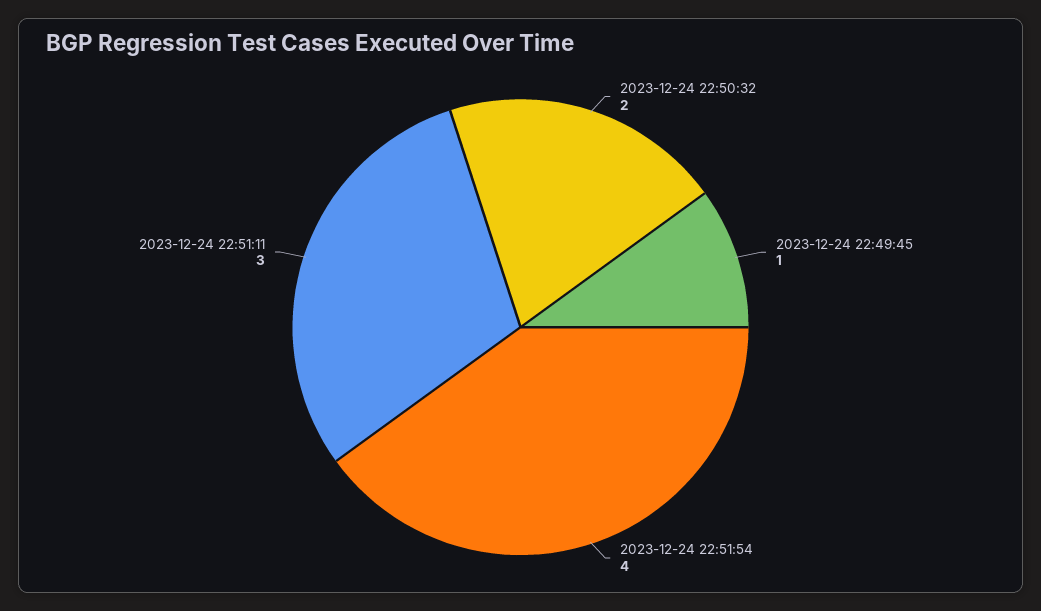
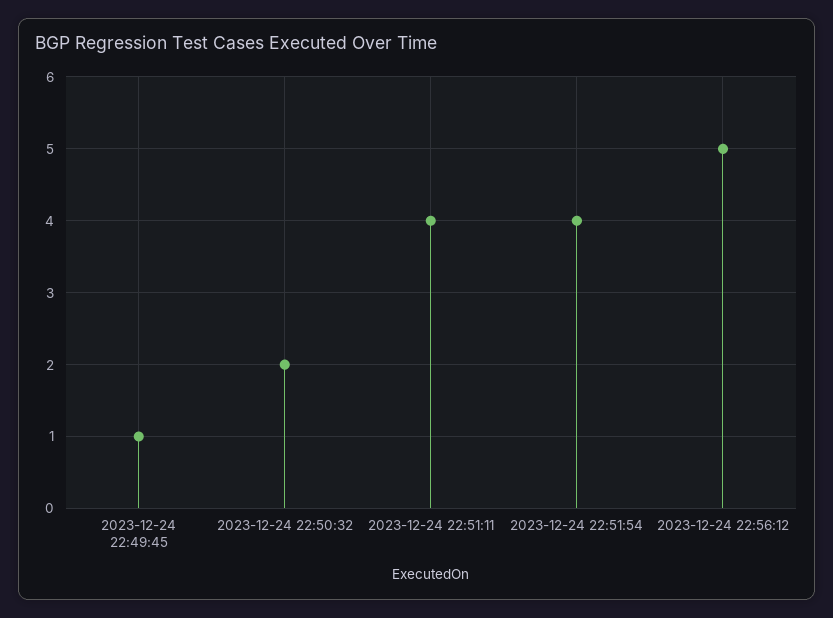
2023-12-24 22:51:11: 3 -> 4
2023-12-24 22:56:12: none -> 5

